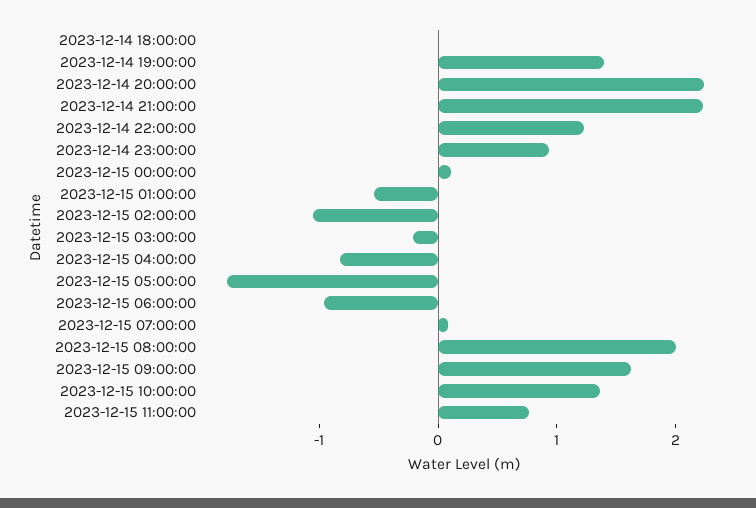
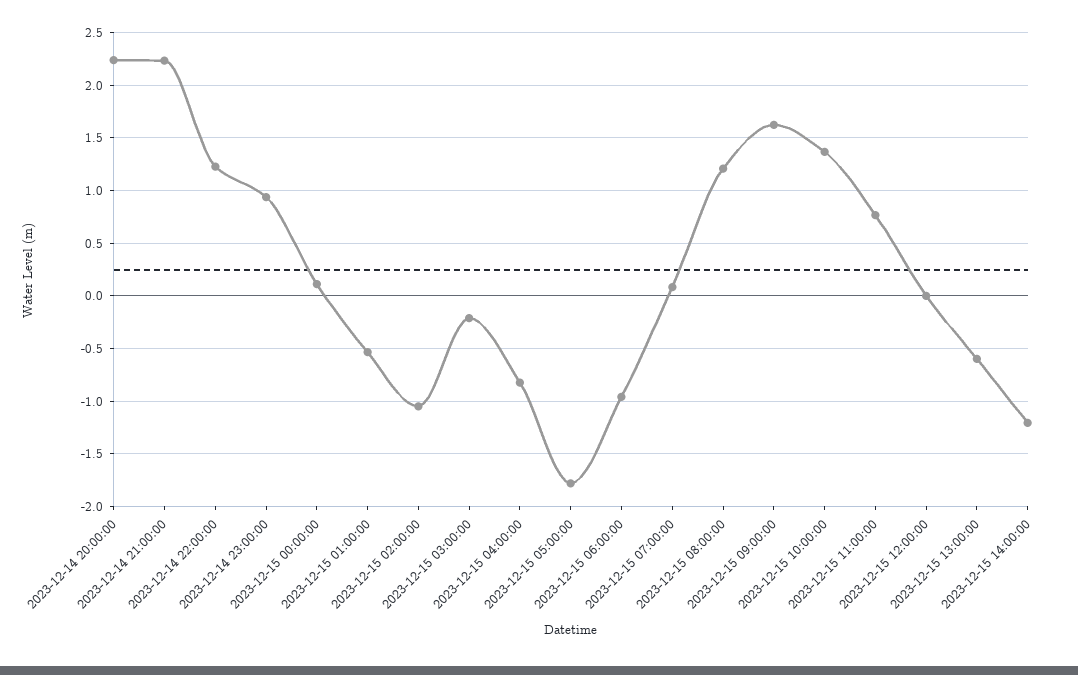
2023-12-14 18:00:00: 0 -> none
2023-12-14 19:00:00: 1.4 -> none
2023-12-15 08:00:00: 2 -> 1.2
2023-12-15 12:00:00: none -> 0
2023-12-15 13:00:00: none -> -0.6
2023-12-15 14:00:00: none -> -1.2

